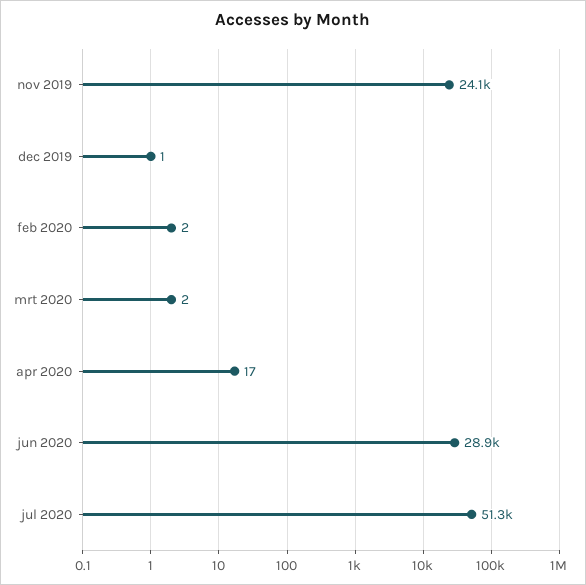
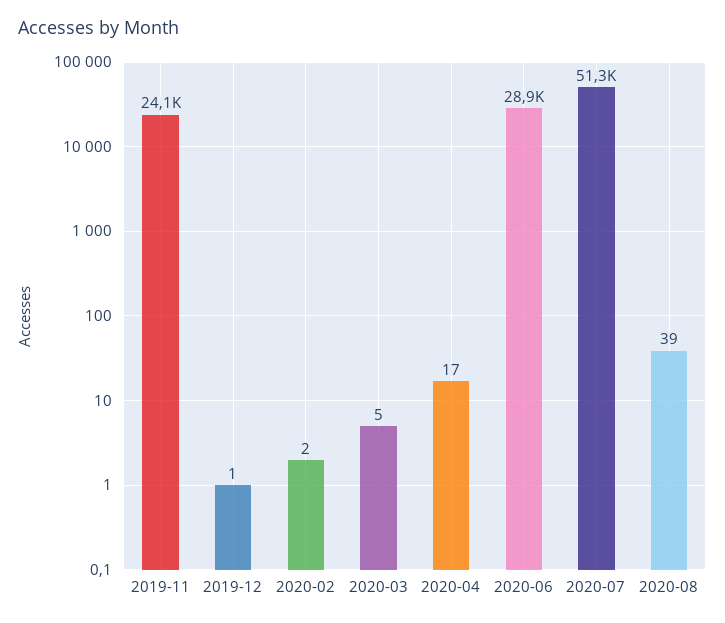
mrt 2020: 2 -> 5
2020-08: none -> 39

